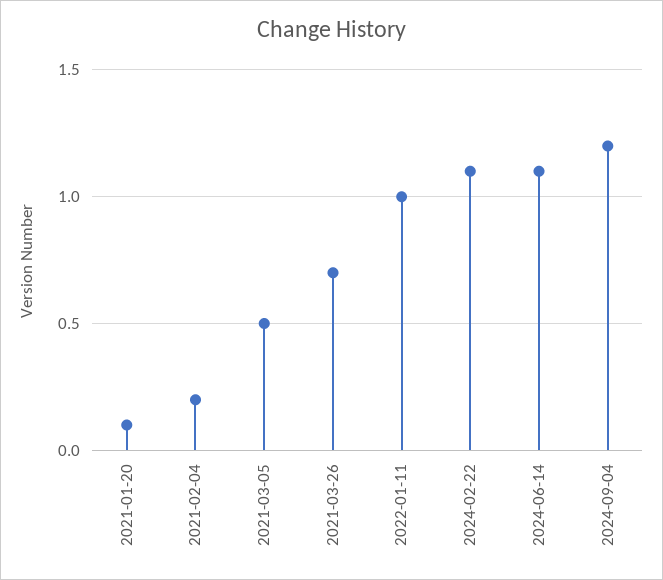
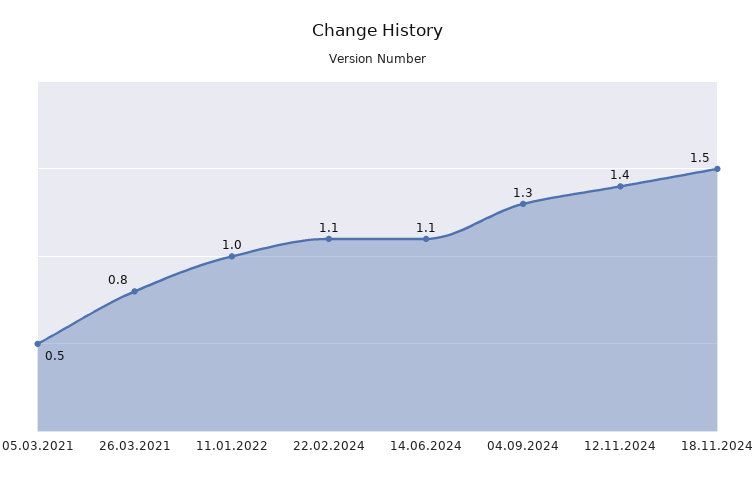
2021-01-20: 0.1 -> none
2021-02-04: 0.2 -> none
2021-03-26: 0.7 -> 0.8
2024-09-04: 1.2 -> 1.3
12.11.2024: none -> 1.4
18.11.2024: none -> 1.5

